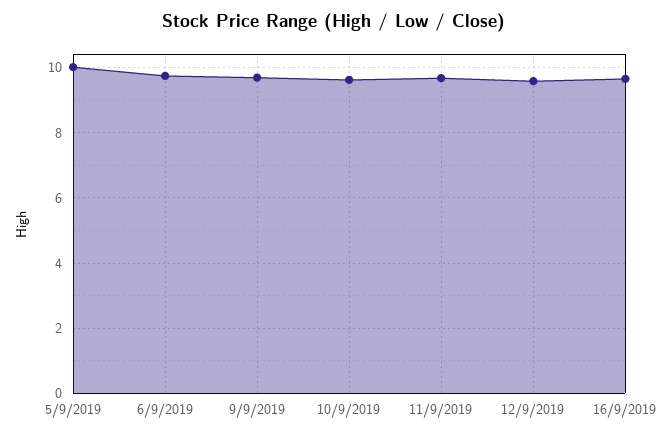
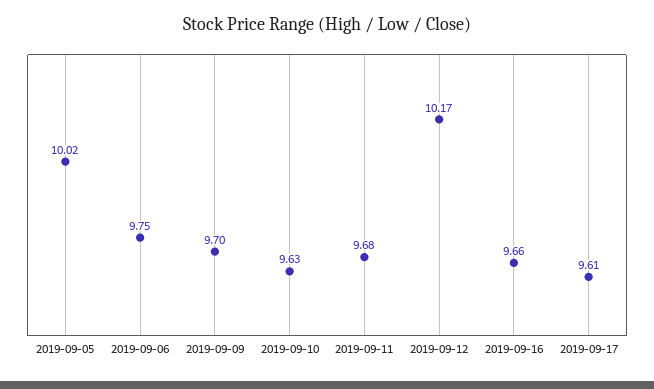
12/9/2019: 9.6 -> 10.17
2019-09-17: none -> 9.61

